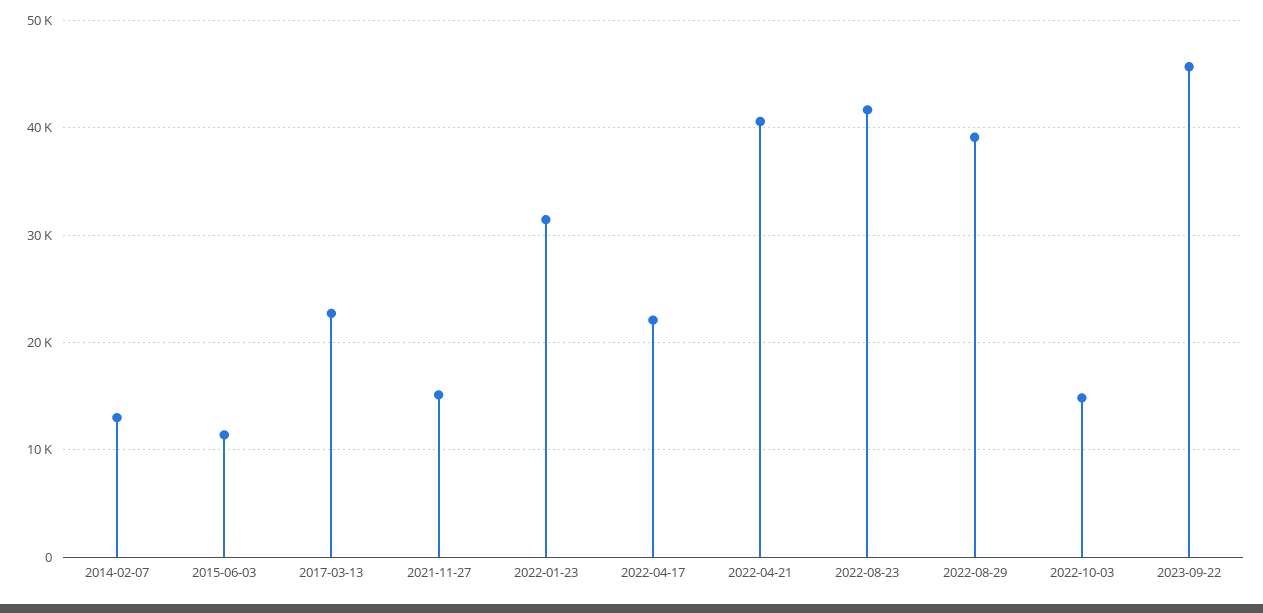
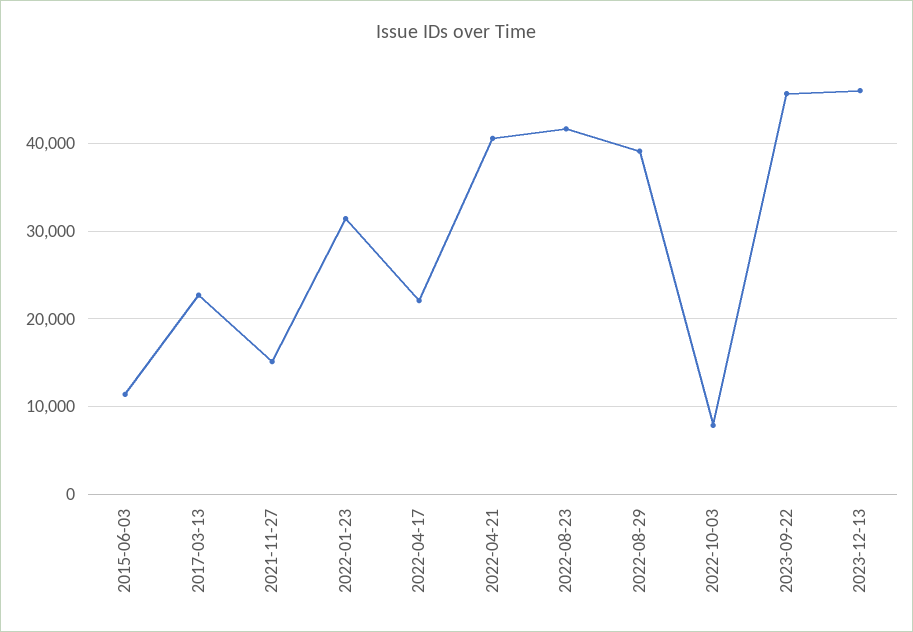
2014-02-07: 13000 -> none
2022-10-03: 15000 -> 8000
2023-12-13: none -> 46000

